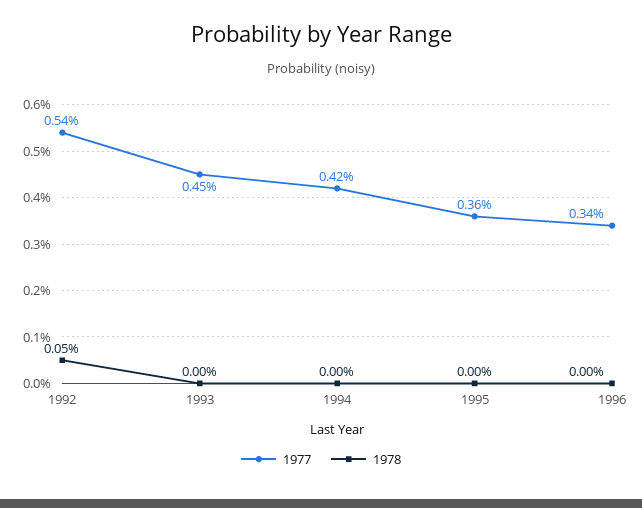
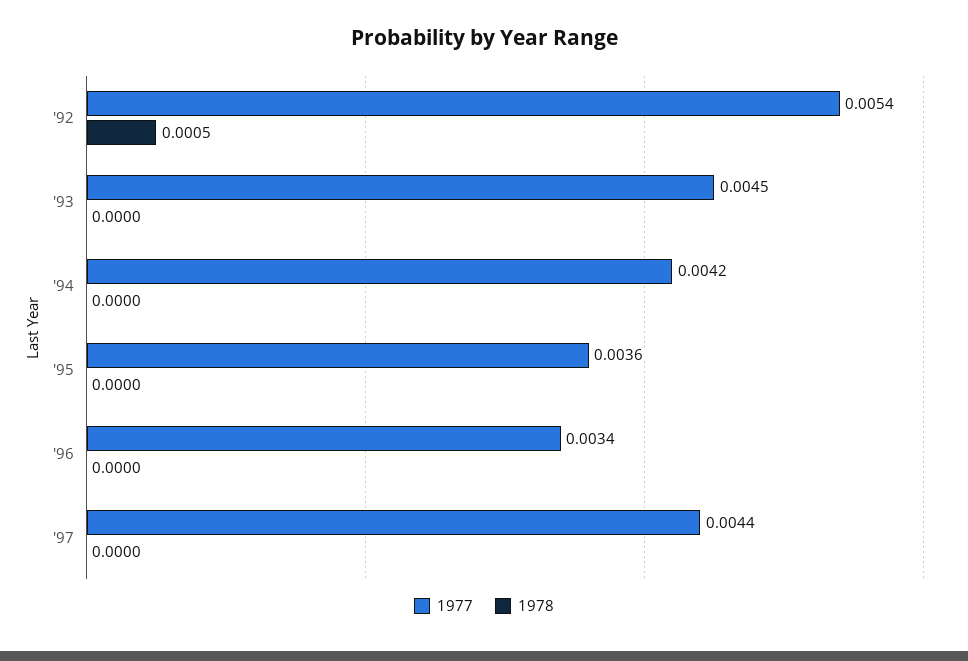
1977, '97: none -> 0.0044
1978, '97: none -> 0

